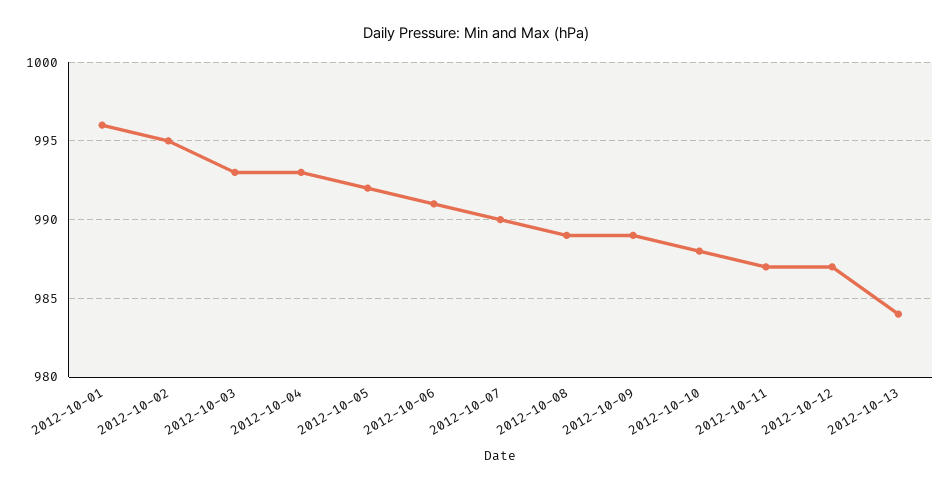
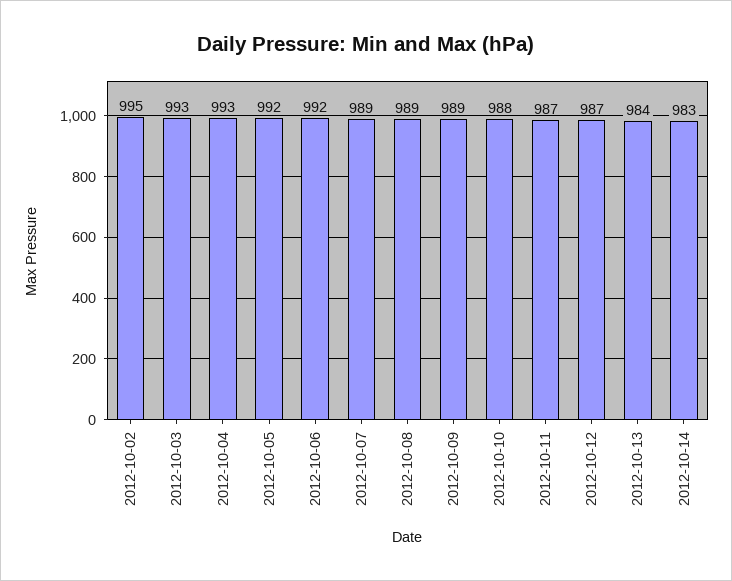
2012-10-01: 996 -> none
2012-10-06: 991 -> 992
2012-10-07: 990 -> 989
2012-10-14: none -> 983

